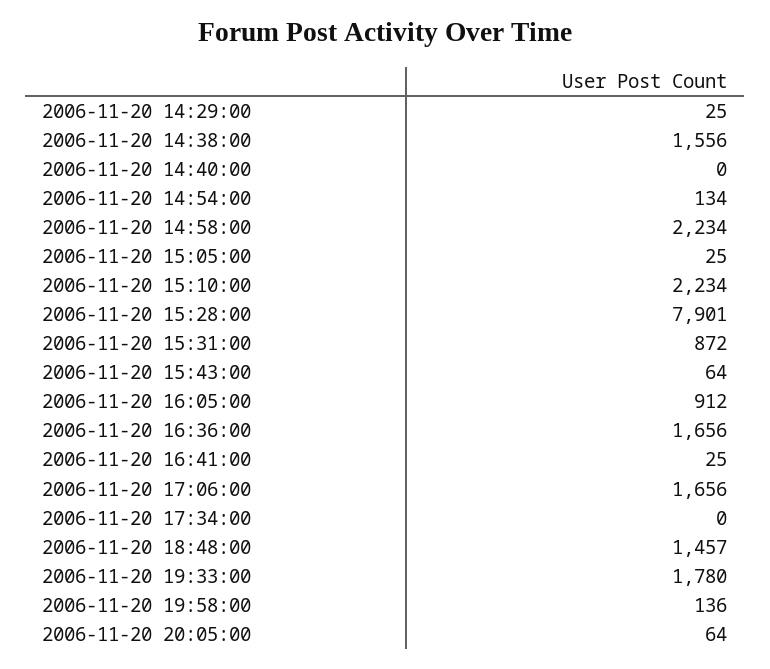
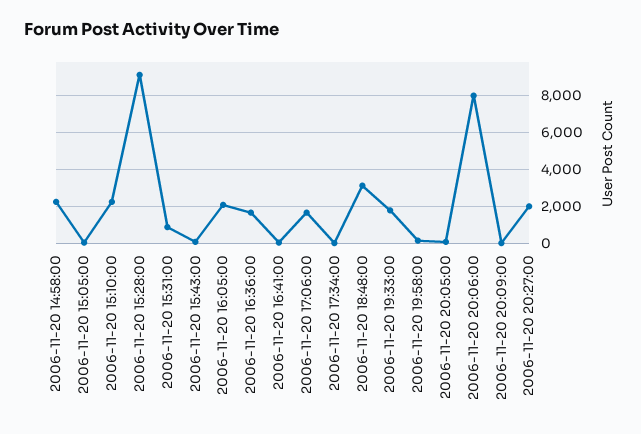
2006-11-20 14:29:00: 25 -> none
2006-11-20 14:38:00: 1556 -> none
2006-11-20 14:40:00: 0 -> none
2006-11-20 14:54:00: 134 -> none
2006-11-20 15:28:00: 7901 -> 9000
2006-11-20 16:05:00: 912 -> 2000
2006-11-20 18:48:00: 1457 -> 3000
2006-11-20 20:06:00: none -> 8000
2006-11-20 20:09:00: none -> 0
2006-11-20 20:27:00: none -> 2000

